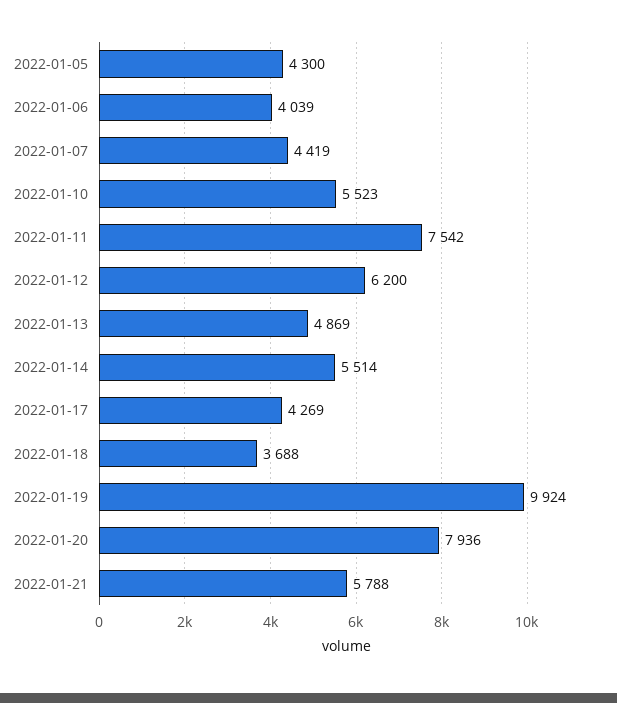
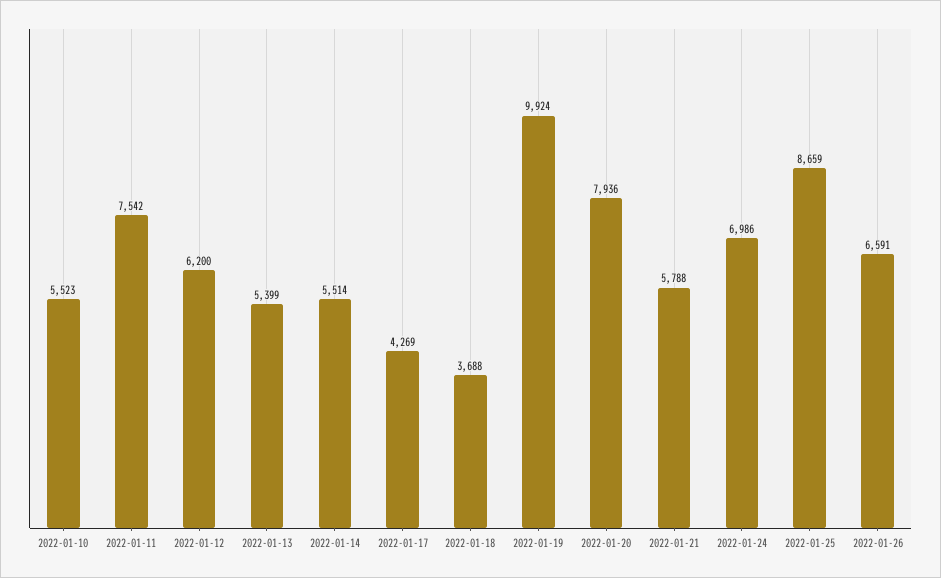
2022-01-05: 4300 -> none
2022-01-06: 4039 -> none
2022-01-07: 4419 -> none
2022-01-13: 4869 -> 5399
2022-01-24: none -> 6986
2022-01-25: none -> 8659
2022-01-26: none -> 6591

